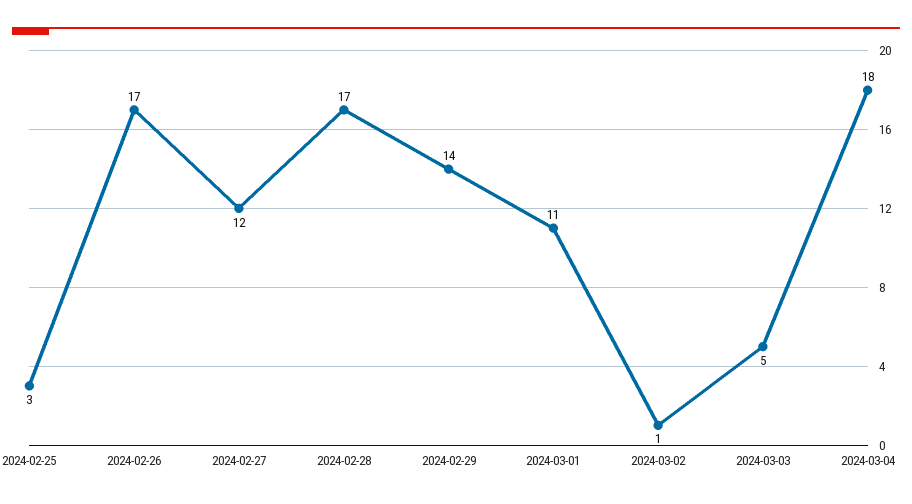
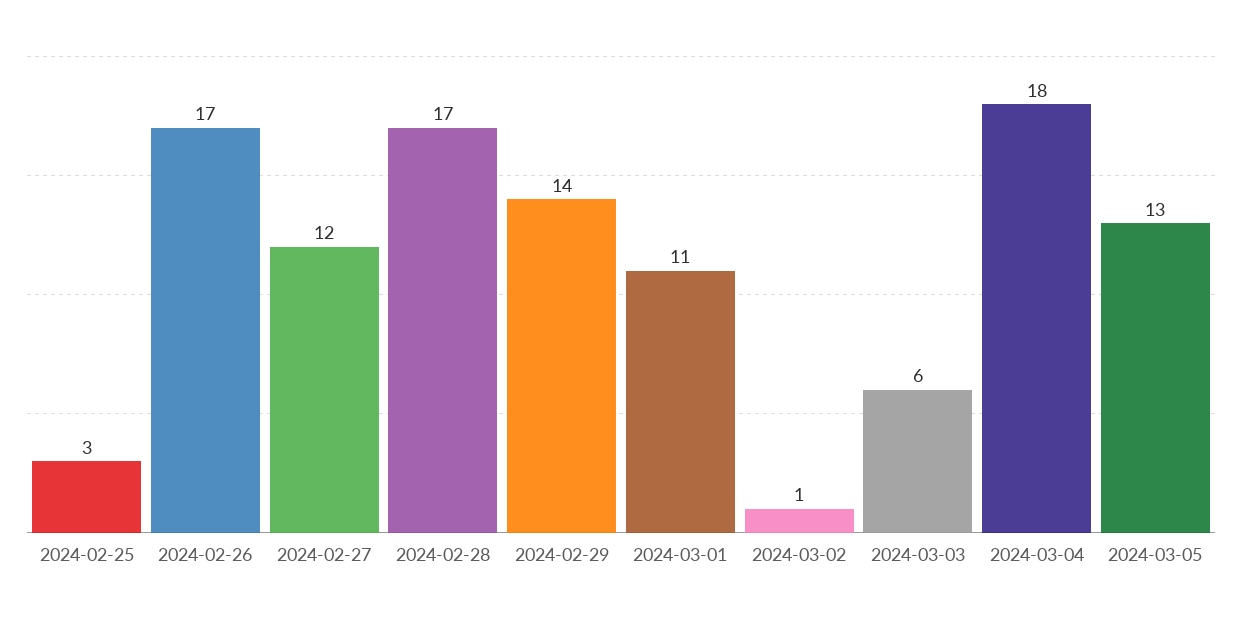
2024-03-03: 5 -> 6
2024-03-05: none -> 13

